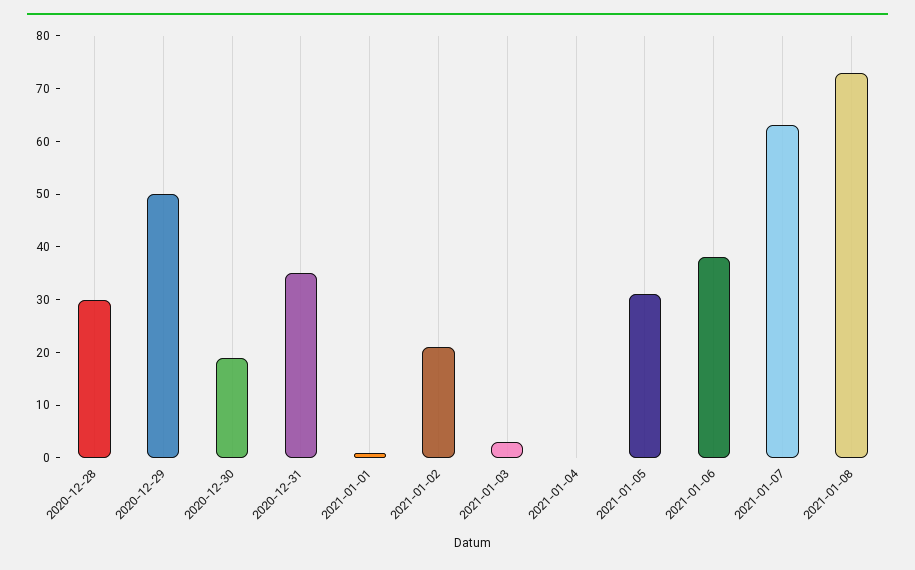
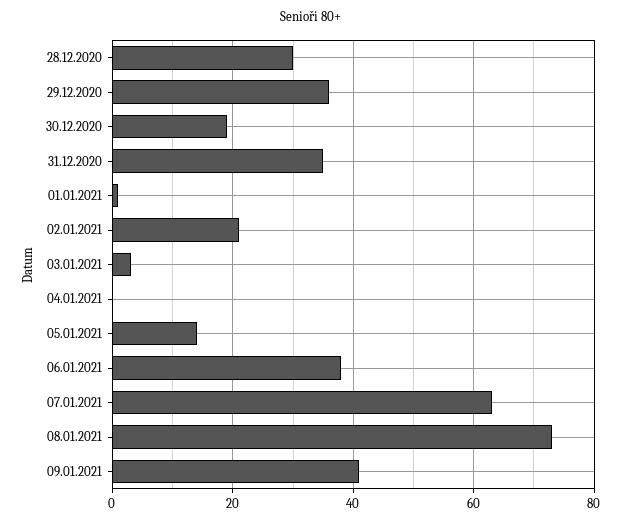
2020-12-29: 50 -> 35
2021-01-05: 30 -> 15
09.01.2021: none -> 40

